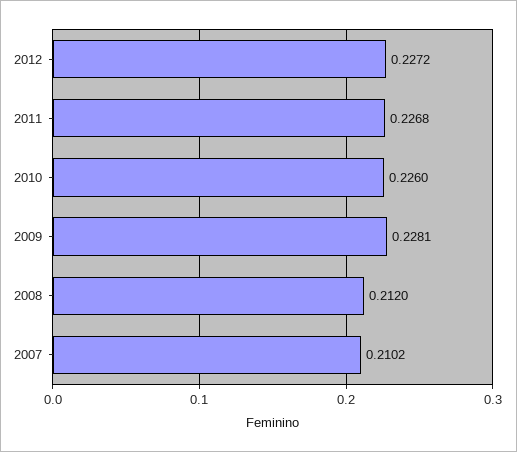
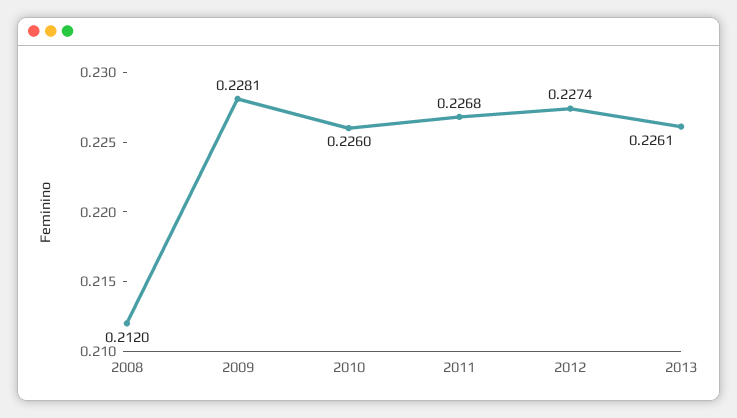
2012: 0.2272 -> 0.2274
2007: 0.2102 -> none
2013: none -> 0.2261

